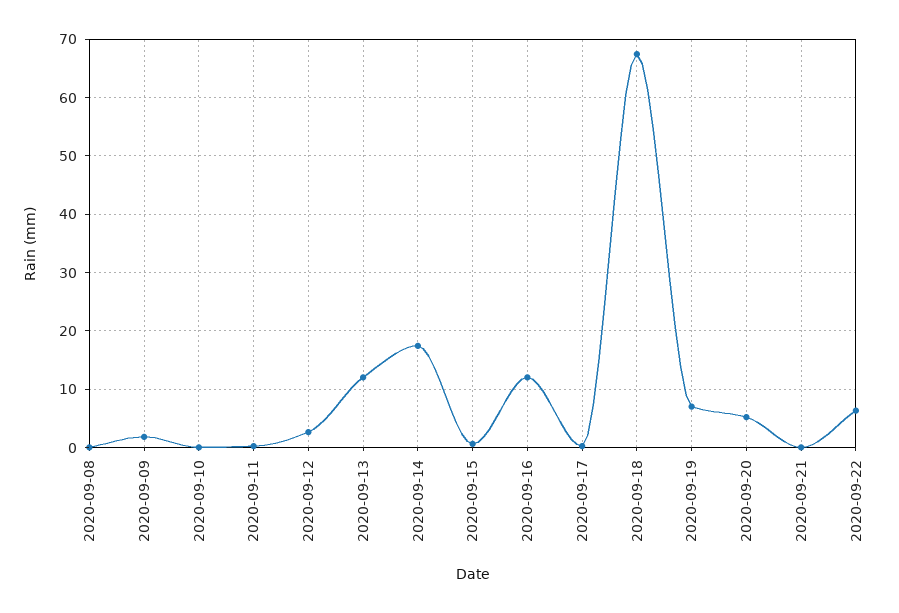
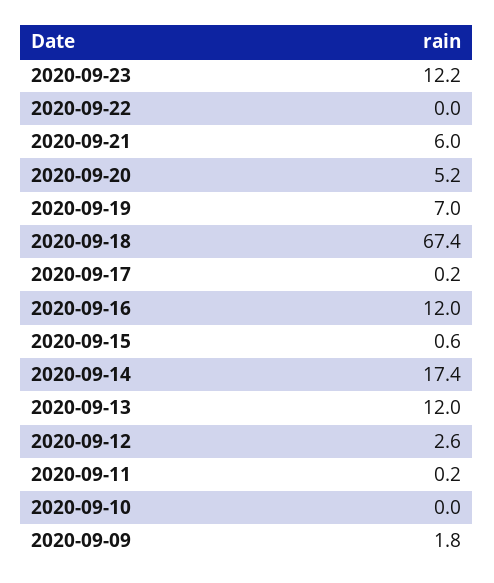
2020-09-08: 0 -> none
2020-09-21: 0 -> 6
2020-09-22: 6 -> 0
2020-09-23: none -> 12.2

